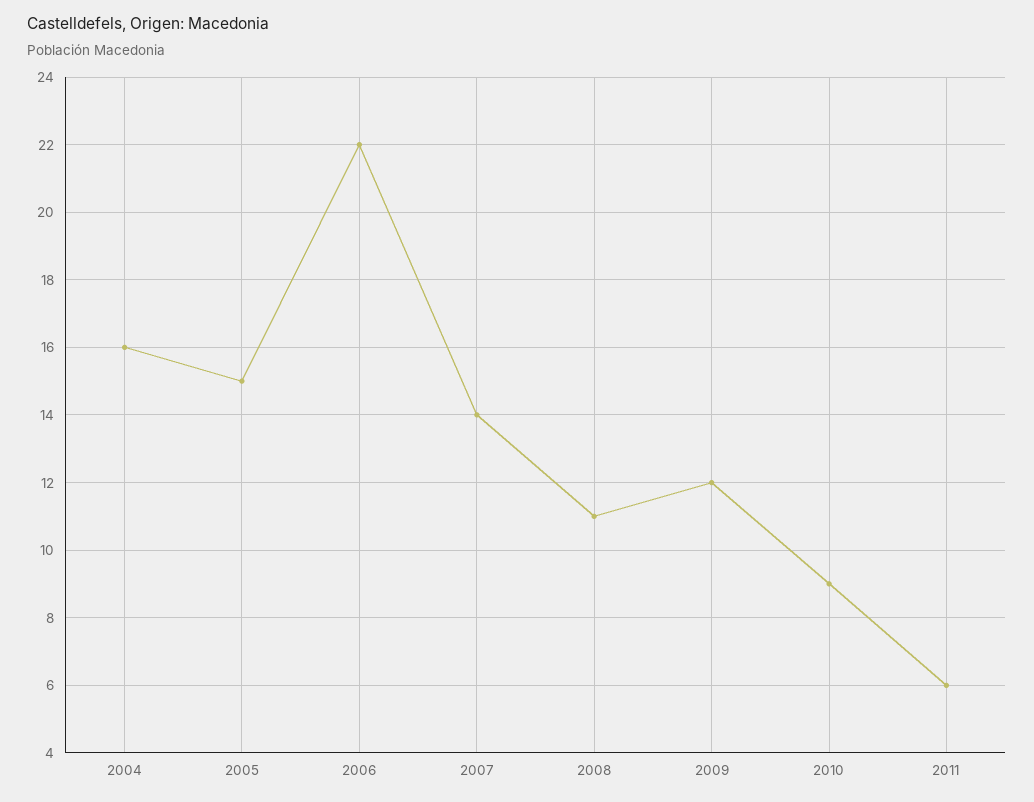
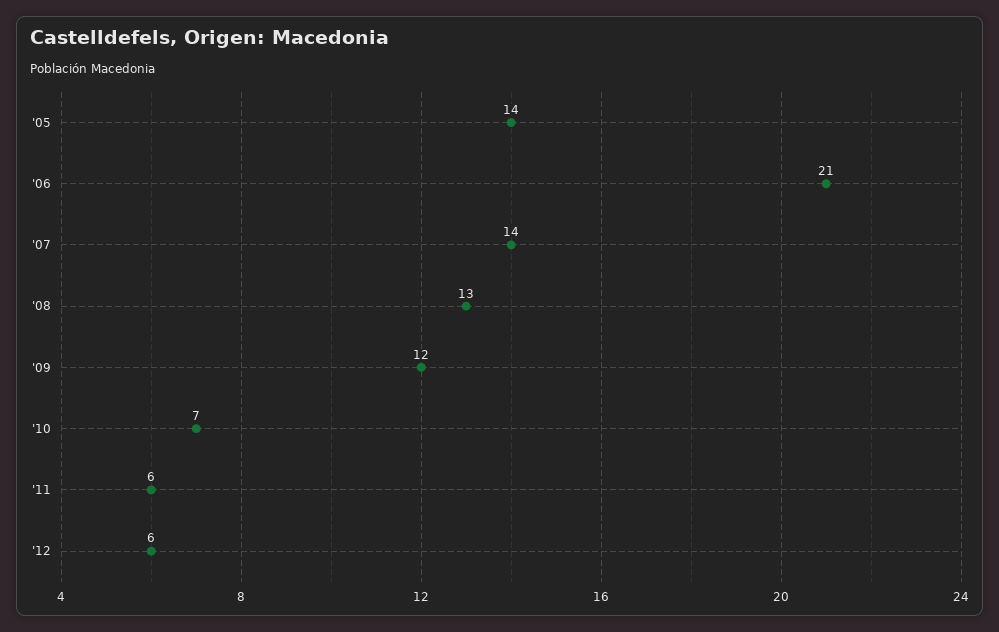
2004: 16 -> none
2005: 15 -> 14
2006: 22 -> 21
2008: 11 -> 13
2010: 9 -> 7
'12: none -> 6

